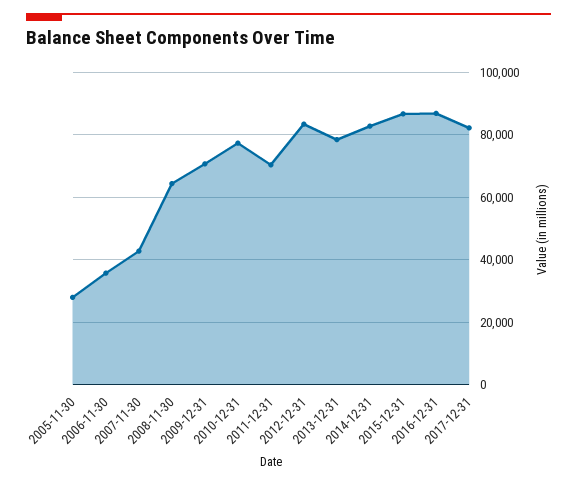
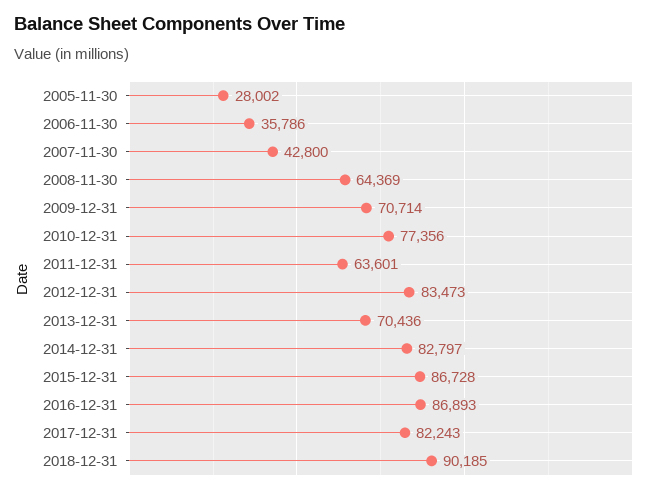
2011-12-31: 70000 -> 63601
2013-12-31: 78000 -> 70436
2018-12-31: none -> 90185

